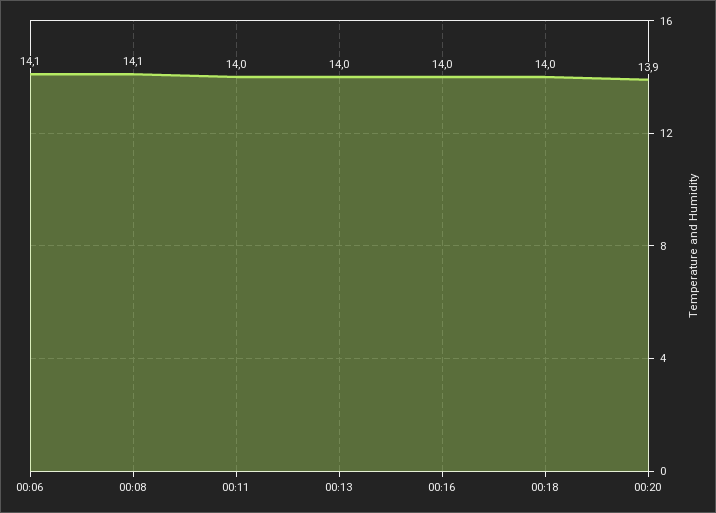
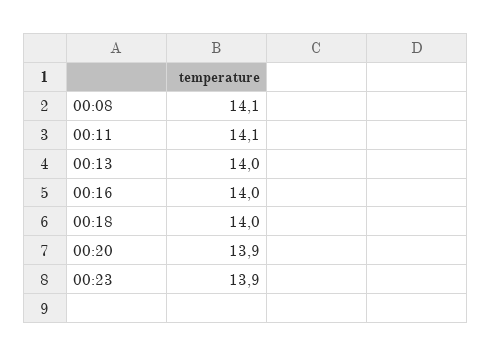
00:06: 14.1 -> none
00:11: 14 -> 14.1
00:23: none -> 13.9

